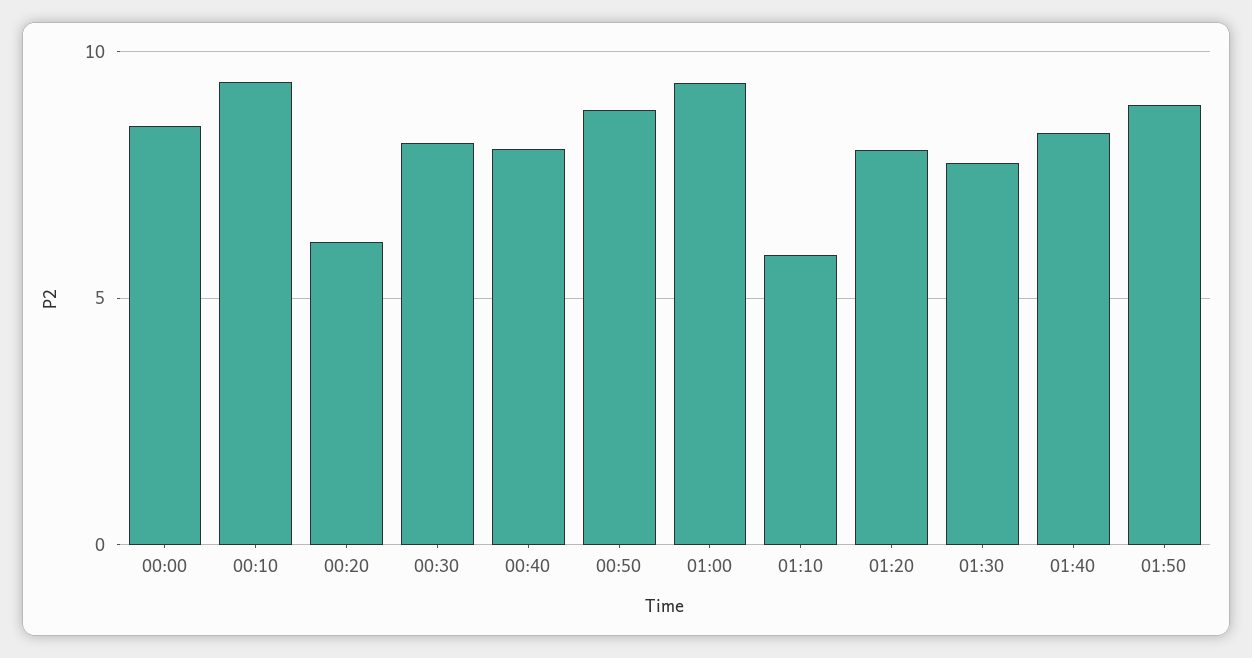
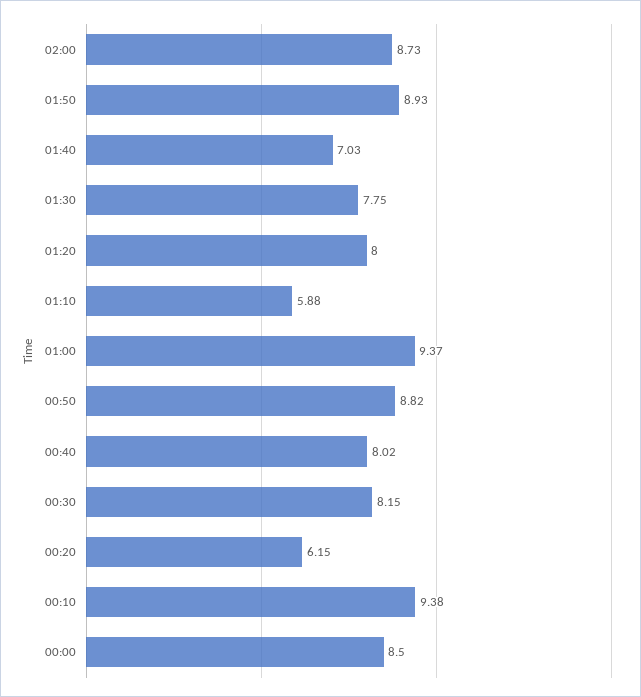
01:40: 8.5 -> 7.03
02:00: none -> 8.73

